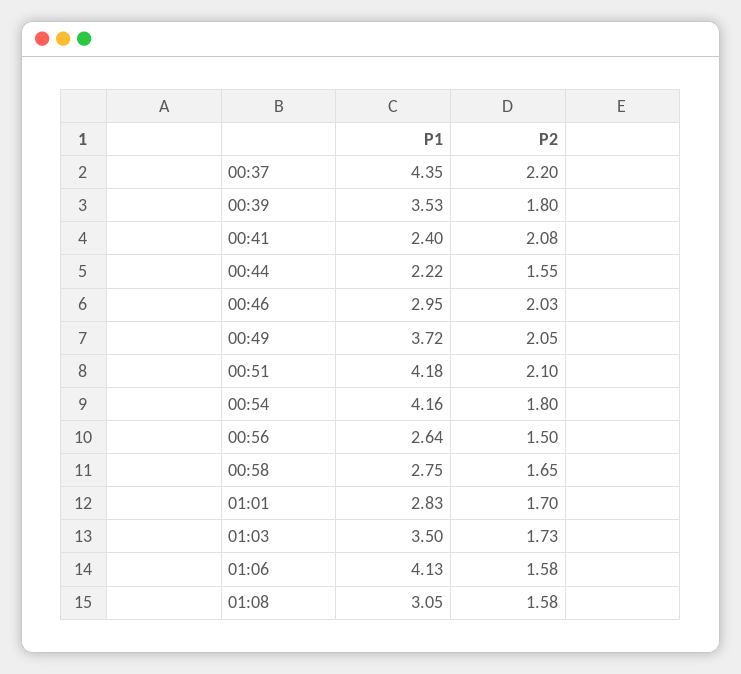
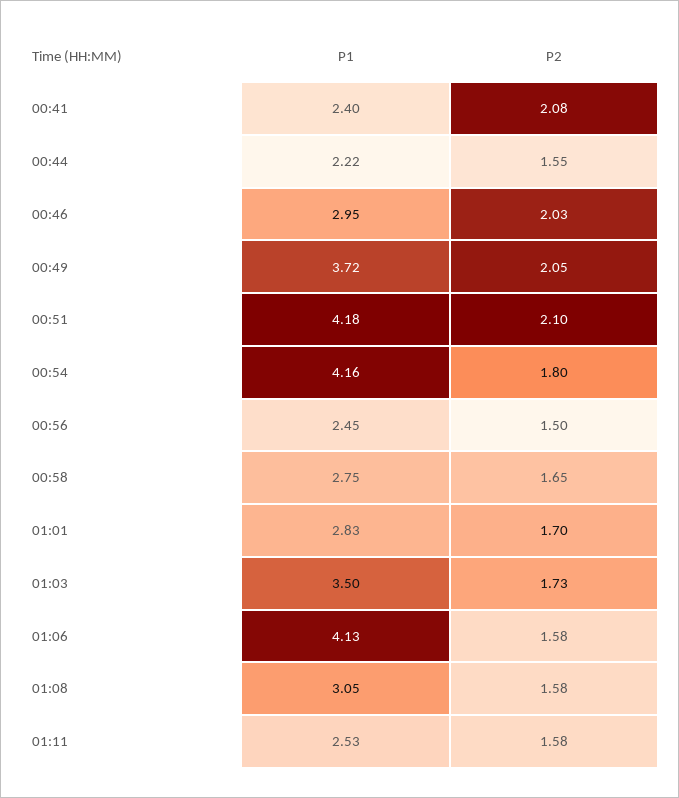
P1, 00:37: 4.35 -> none
P2, 00:37: 2.2 -> none
P1, 00:39: 3.53 -> none
P2, 00:39: 1.8 -> none
P1, 00:56: 2.64 -> 2.45
P1, 01:11: none -> 2.53
P2, 01:11: none -> 1.58

